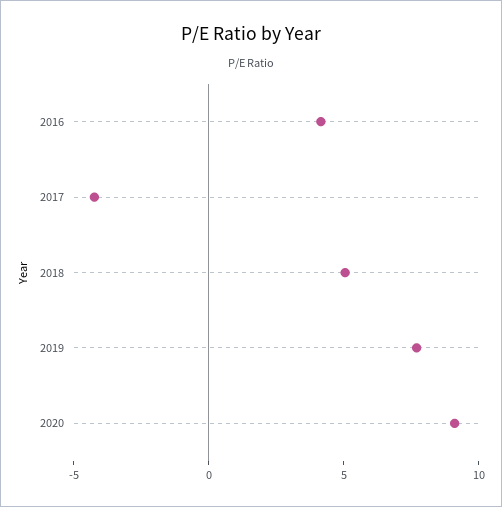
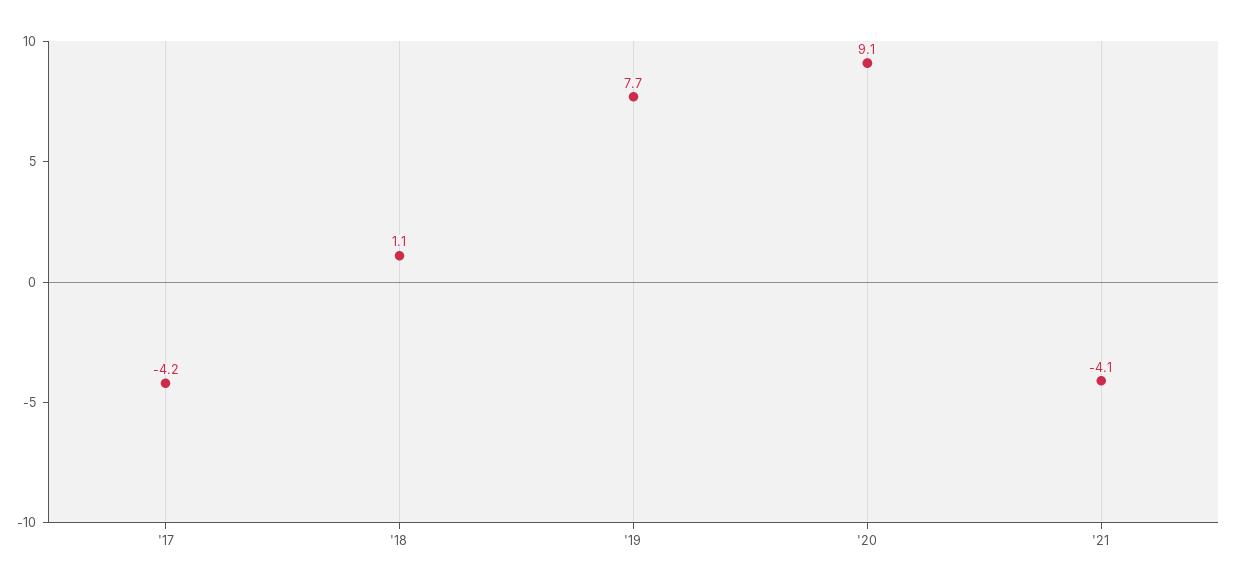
2016: 4 -> none
2018: 5 -> 1.1
'21: none -> -4.1

